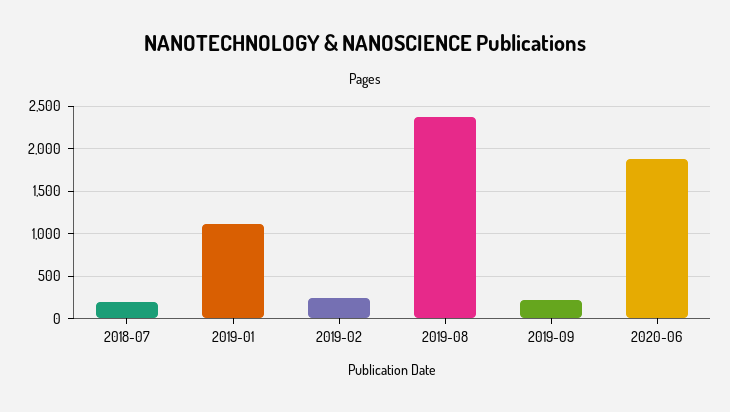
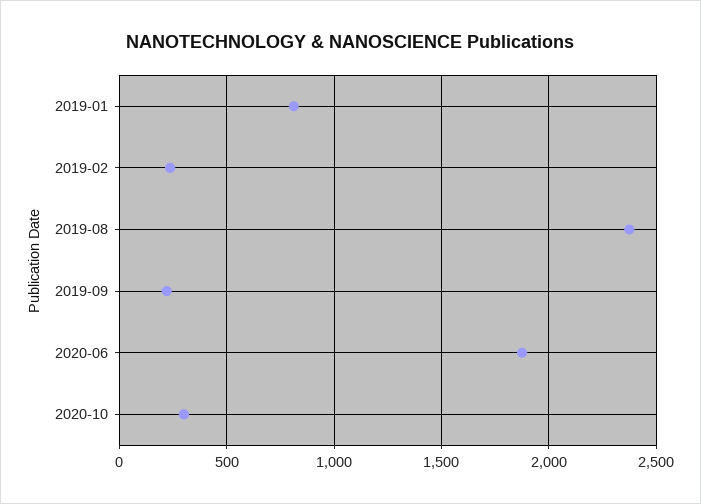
2018-07: 200 -> none
2019-01: 1100 -> 800
2020-10: none -> 300

